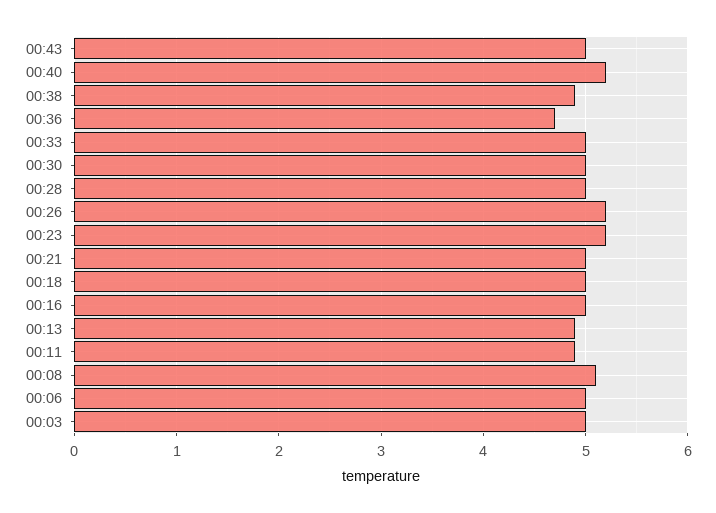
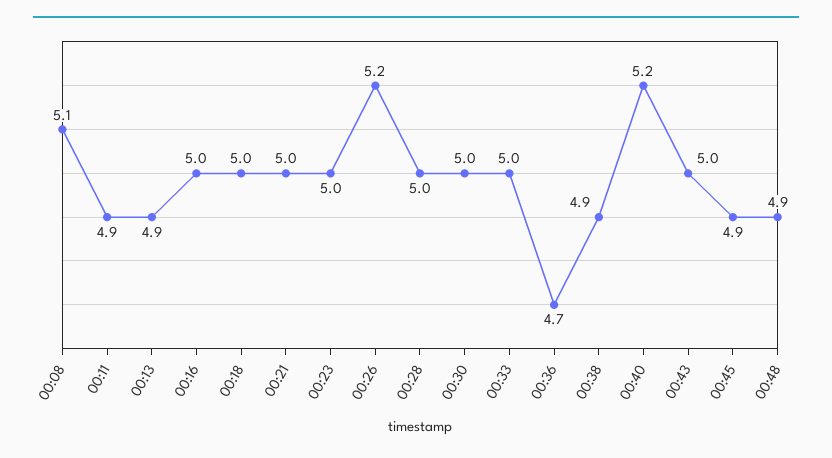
00:23: 5.2 -> 5
00:06: 5 -> none
00:03: 5 -> none
00:45: none -> 4.9
00:48: none -> 4.9

